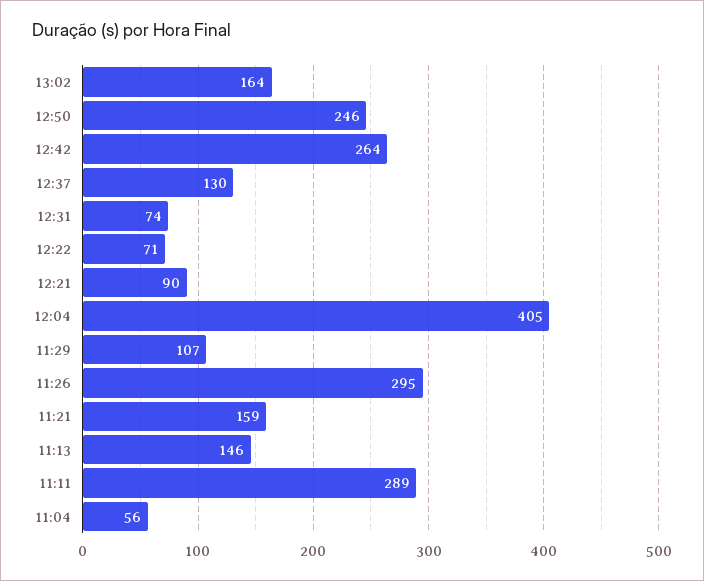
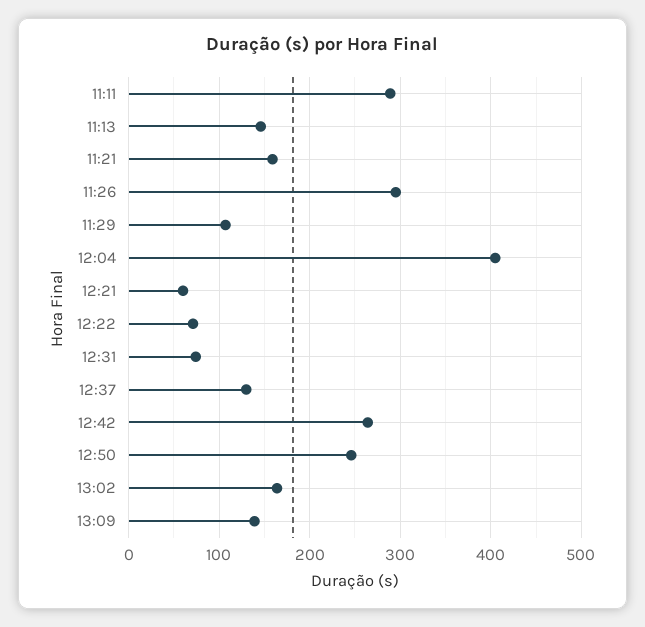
12:21: 90 -> 60
11:04: 56 -> none
13:09: none -> 140

